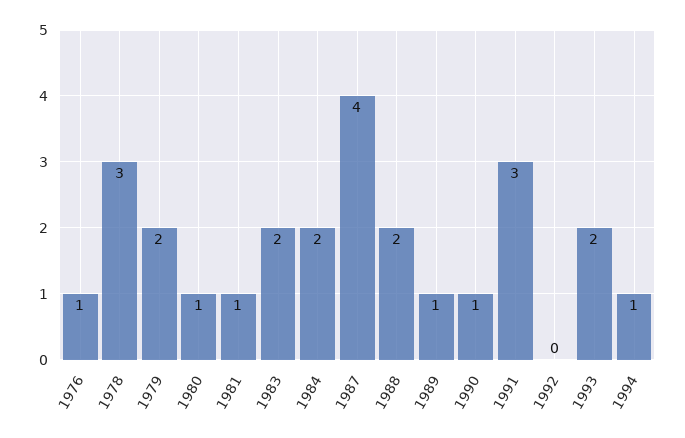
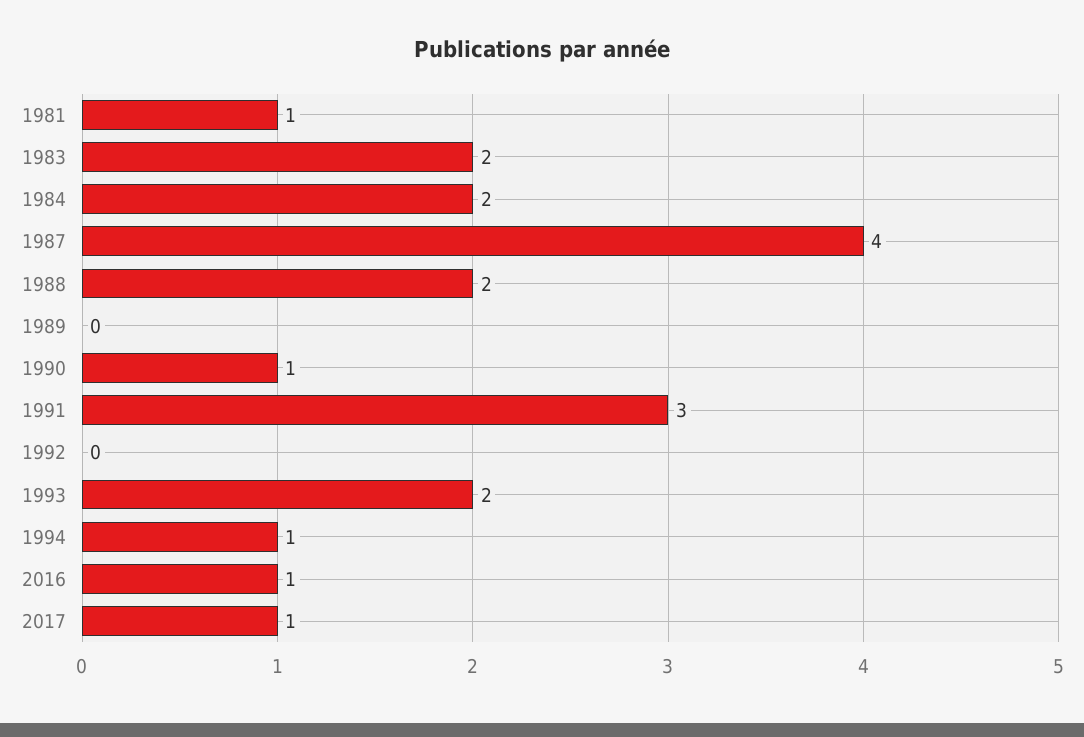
1976: 1 -> none
1978: 3 -> none
1979: 2 -> none
1980: 1 -> none
1989: 1 -> 0
2016: none -> 1
2017: none -> 1

